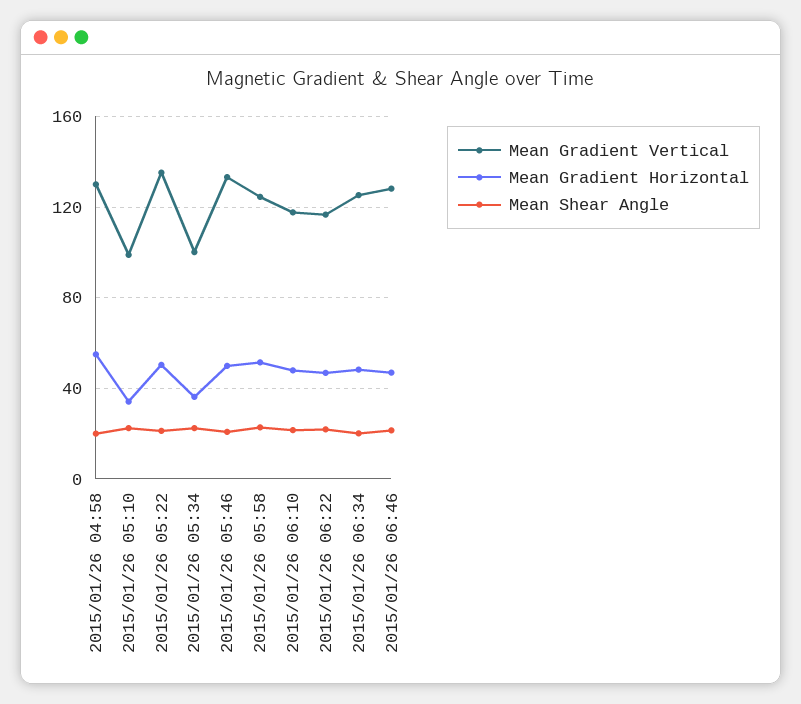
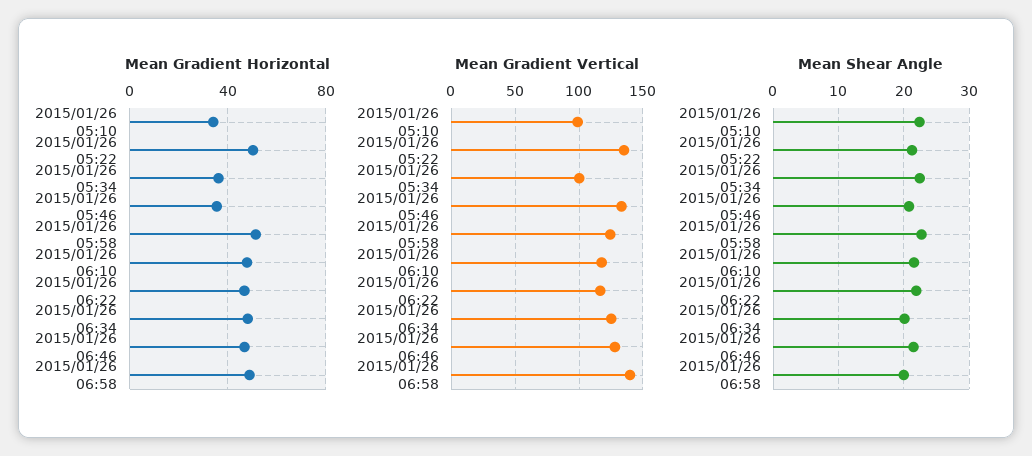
Mean Gradient Vertical, 2015/01/26 04:58: 130 -> none
Mean Gradient Horizontal, 2015/01/26 04:58: 55 -> none
Mean Shear Angle, 2015/01/26 04:58: 20 -> none
Mean Gradient Horizontal, 2015/01/26 05:46: 50 -> 35
Mean Gradient Horizontal, 2015/01/26 06:58: none -> 50
Mean Gradient Vertical, 2015/01/26 06:58: none -> 140
Mean Shear Angle, 2015/01/26 06:58: none -> 20

